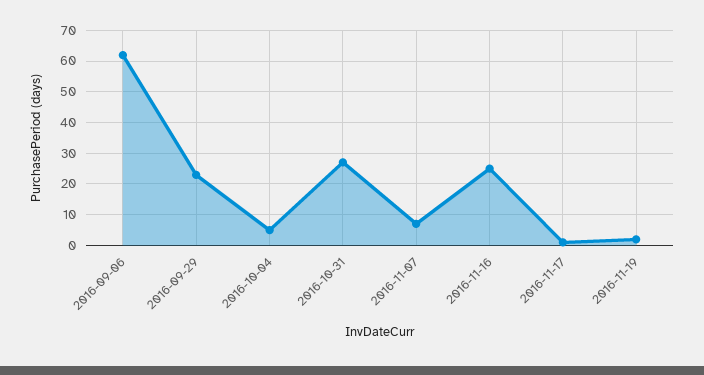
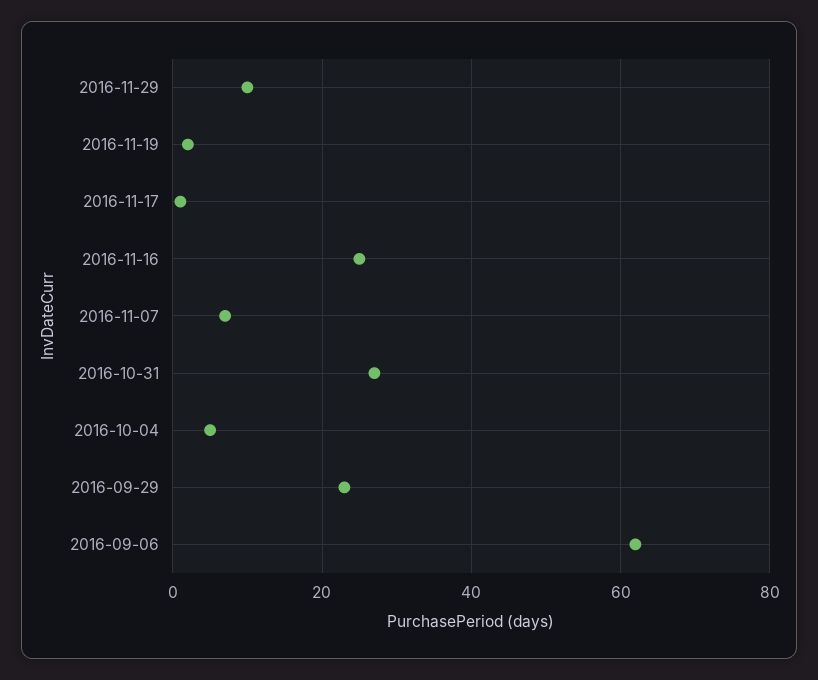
2016-11-29: none -> 10

